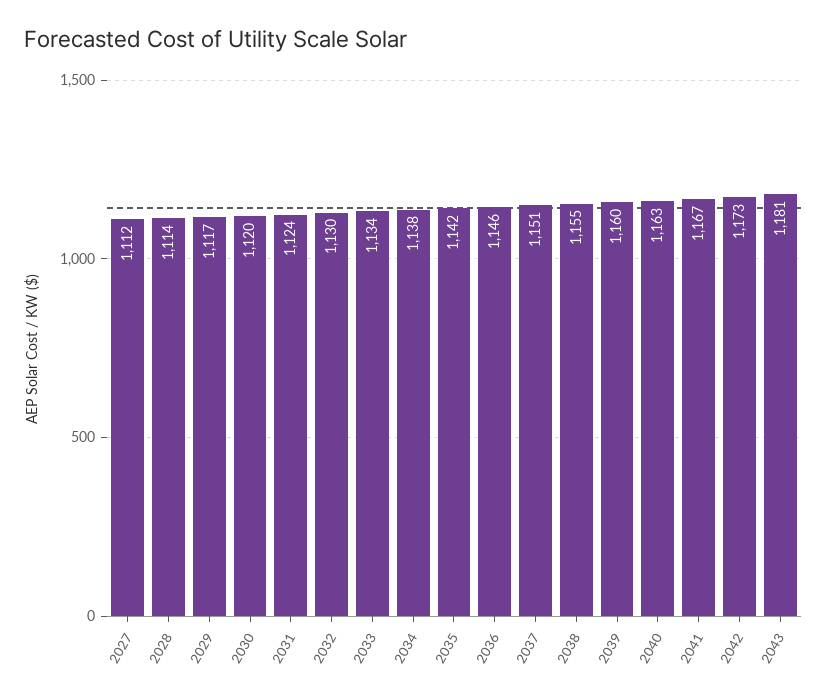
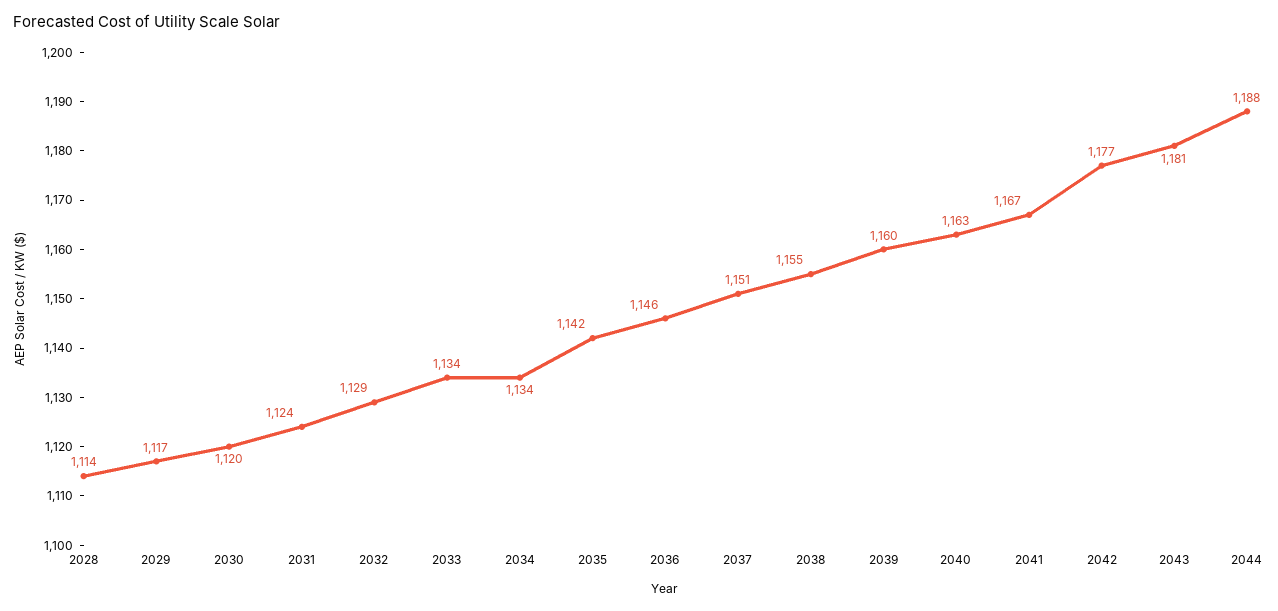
2027: 1112 -> none
2032: 1130 -> 1129
2034: 1138 -> 1134
2042: 1173 -> 1177
2044: none -> 1188

